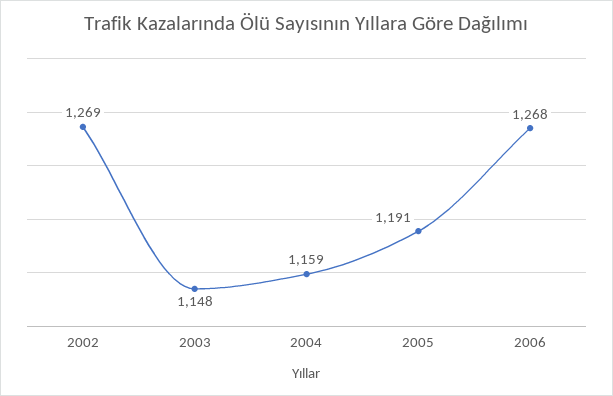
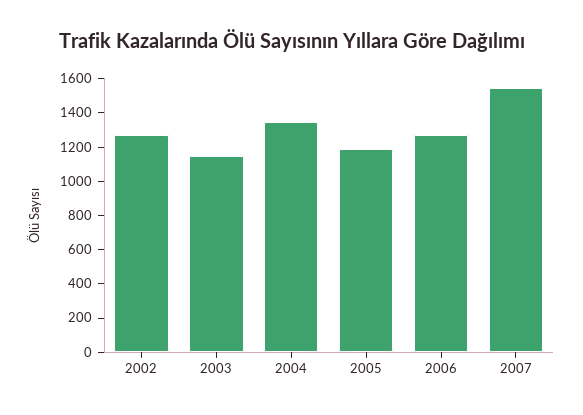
2004: 1159 -> 1350
2007: none -> 1550

